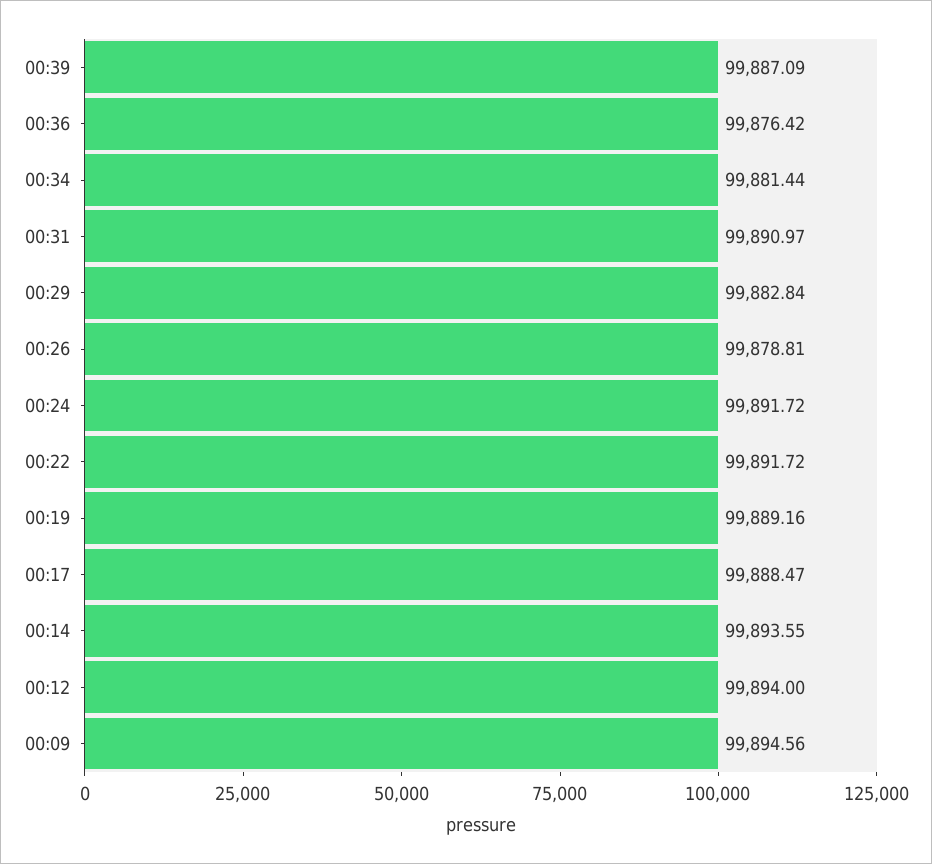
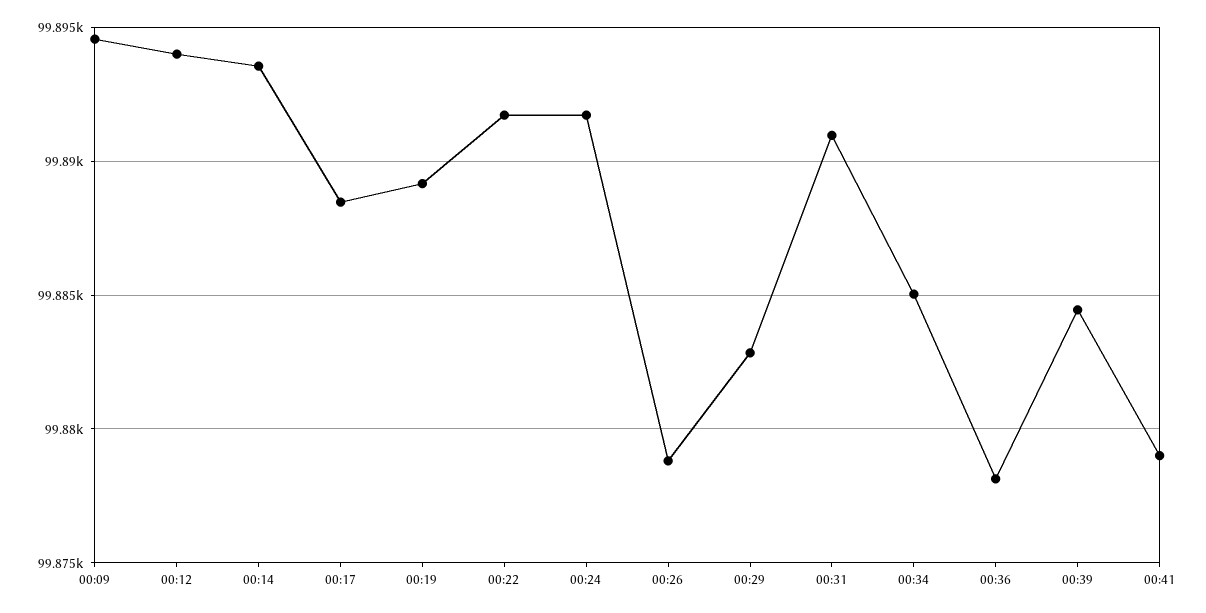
00:39: 99887.09 -> 99884.5
00:36: 99876.42 -> 99878
00:34: 99881.44 -> 99885
00:41: none -> 99879

